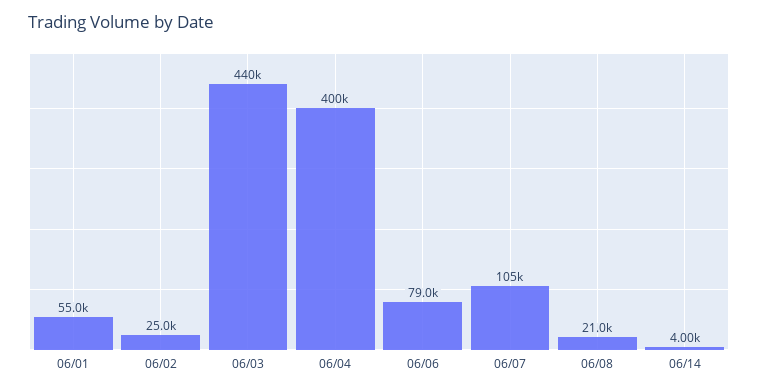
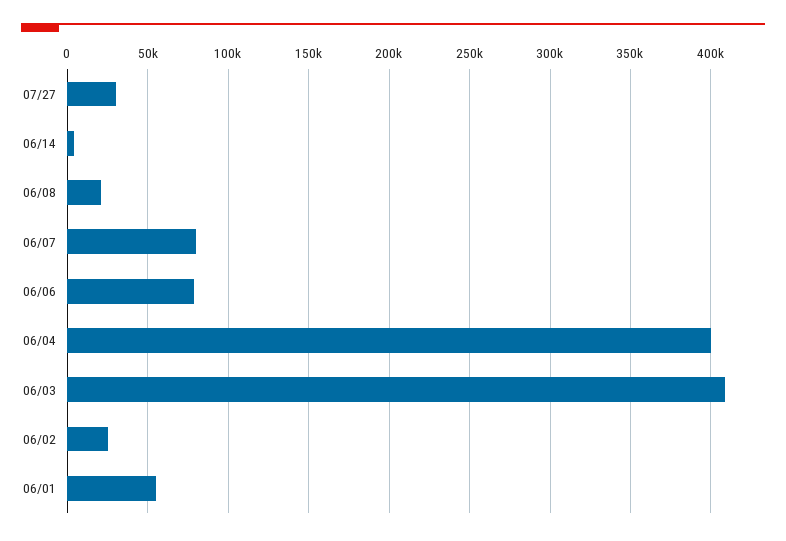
06/03: 440000 -> 410000
06/07: 105000 -> 80000
07/27: none -> 30000

